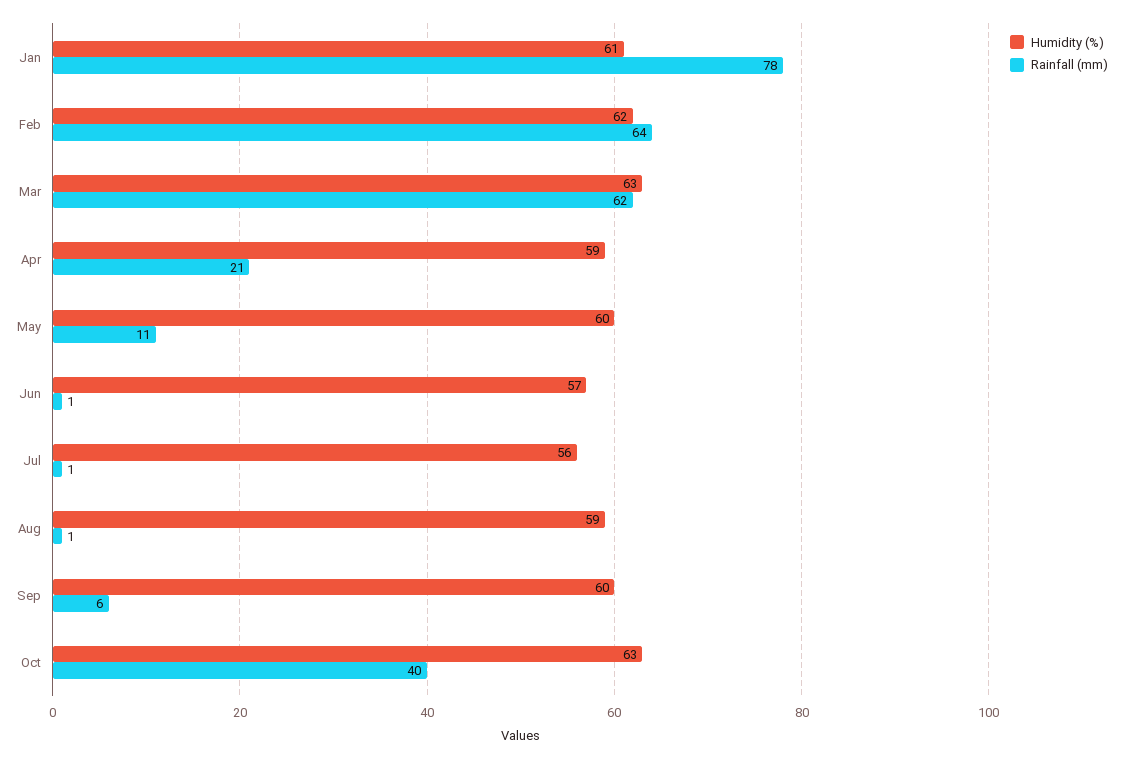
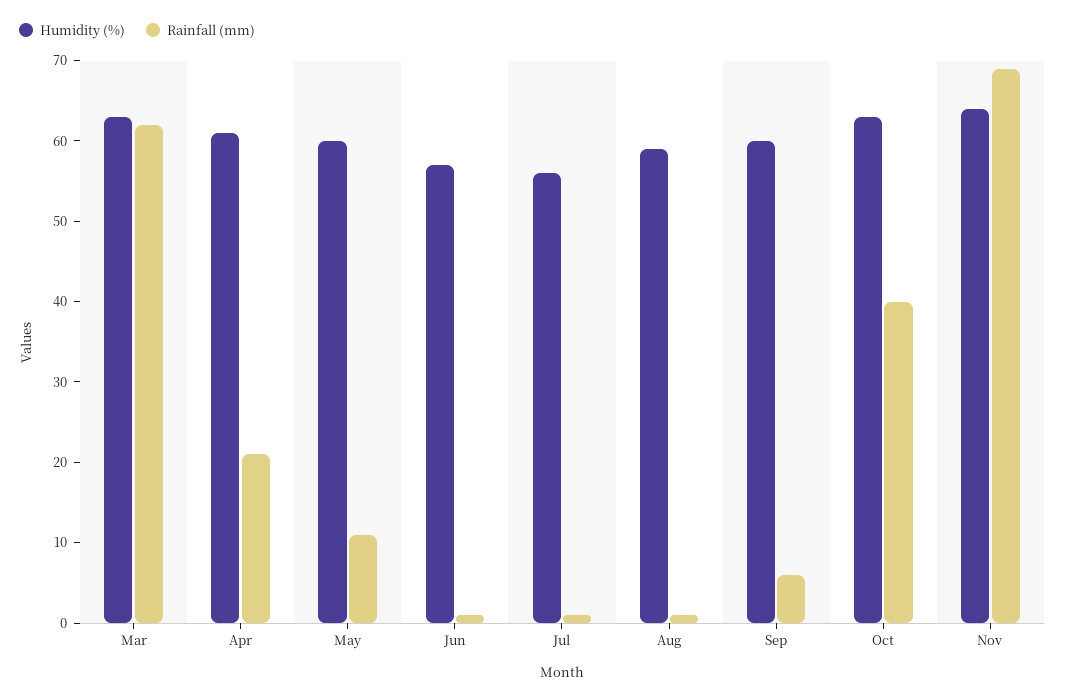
Humidity (%), Jan: 61 -> none
Rainfall (mm), Jan: 78 -> none
Humidity (%), Feb: 62 -> none
Rainfall (mm), Feb: 64 -> none
Humidity (%), Apr: 59 -> 61
Humidity (%), Nov: none -> 64
Rainfall (mm), Nov: none -> 69

